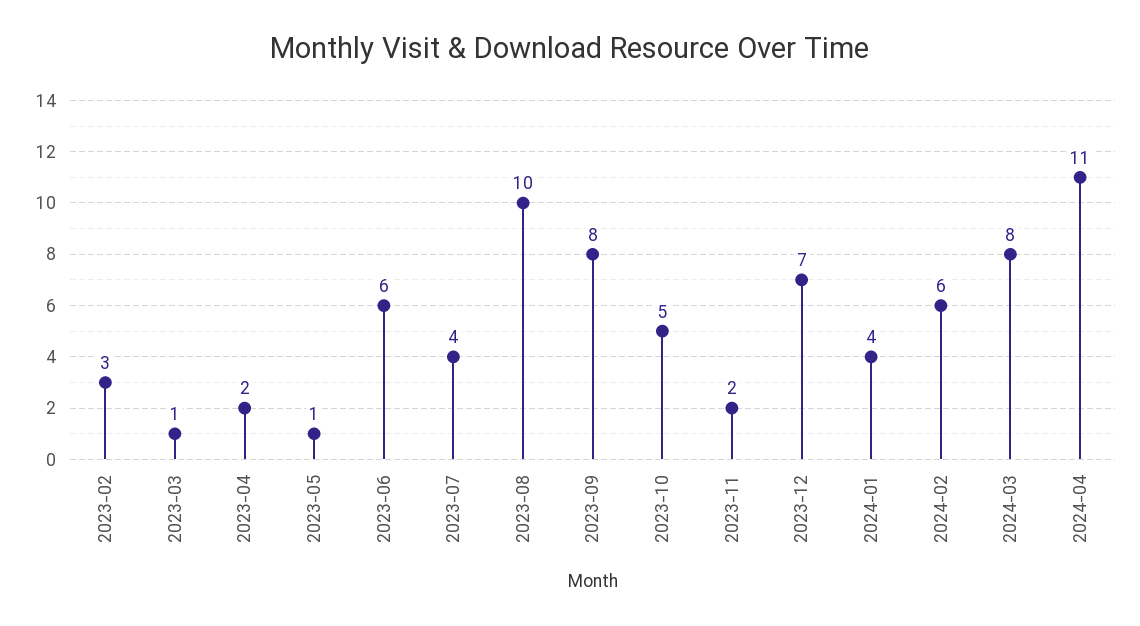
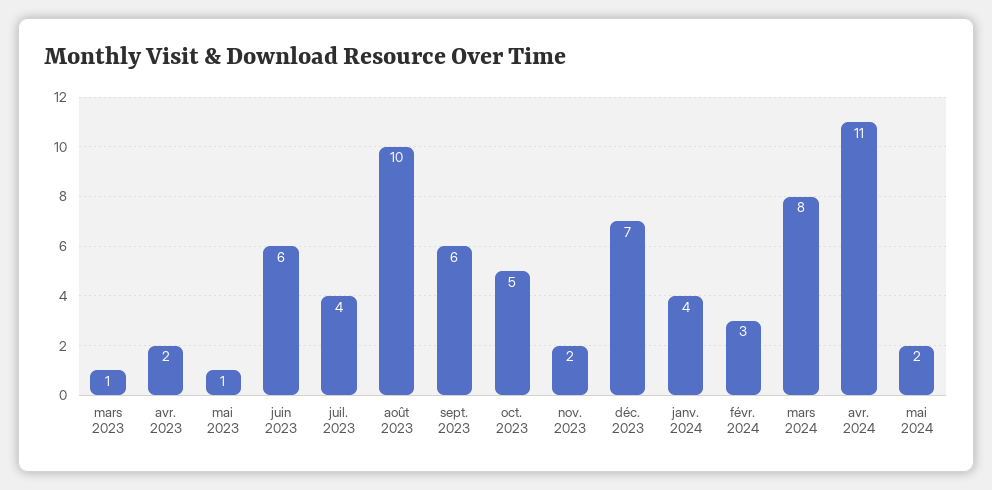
2023-02: 3 -> none
2023-09: 8 -> 6
2024-02: 6 -> 3
mai 2024: none -> 2

